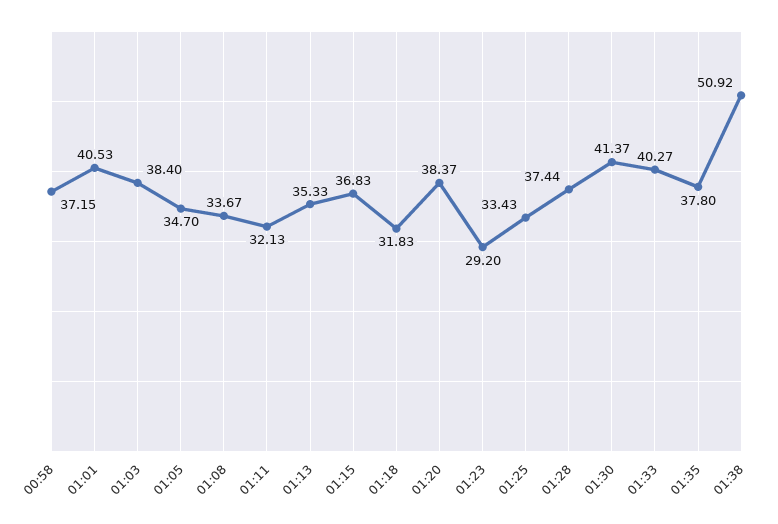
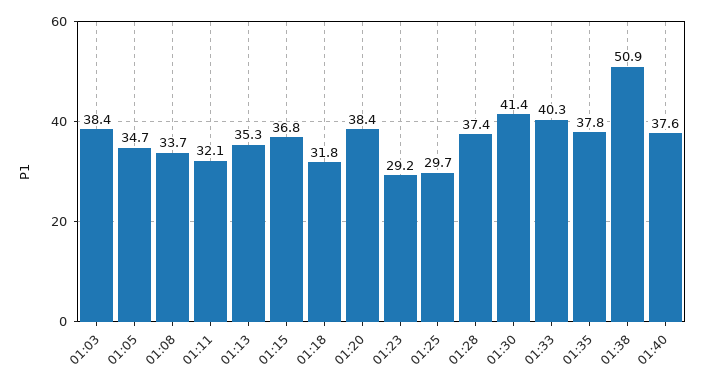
00:58: 37.15 -> none
01:01: 40.53 -> none
01:25: 33.43 -> 29.7
01:40: none -> 37.6

